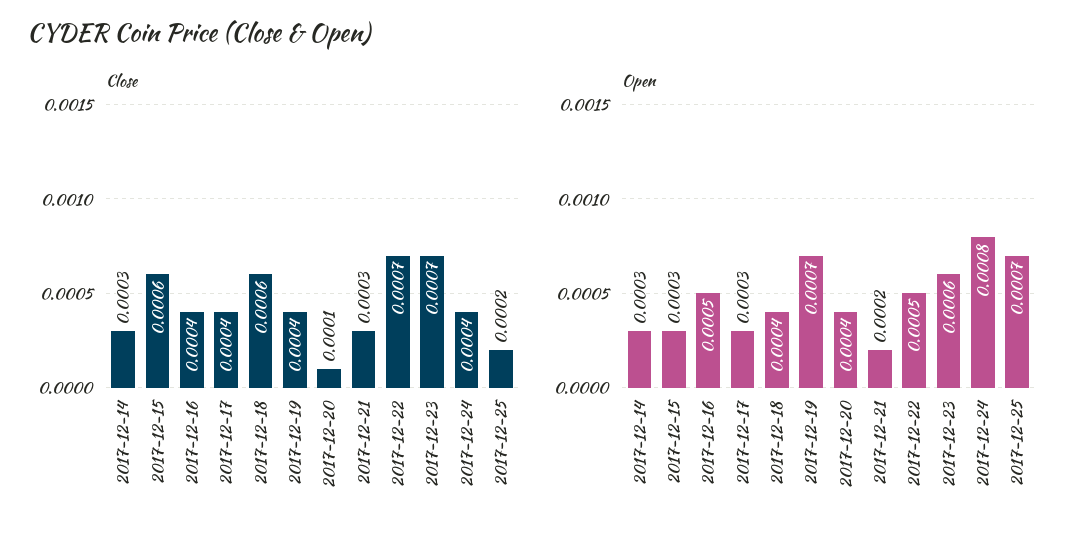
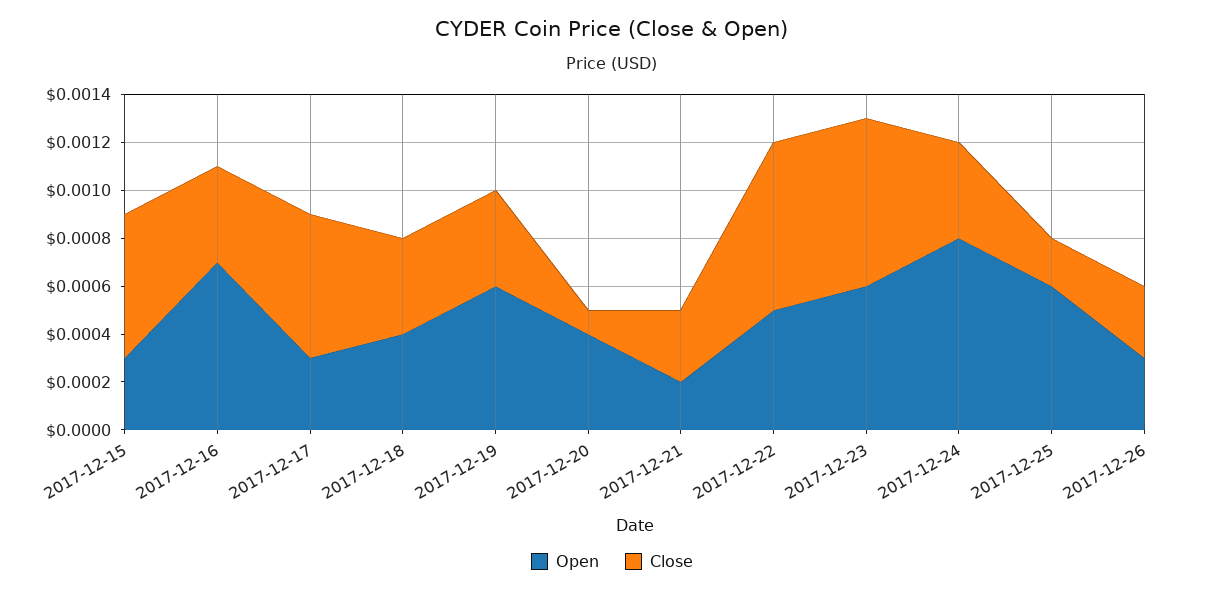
Close, 2017-12-14: 0.0003 -> none
Close, 2017-12-17: 0.0004 -> 0.0006
Close, 2017-12-18: 0.0006 -> 0.0004
Open, 2017-12-14: 0.0003 -> none
Open, 2017-12-16: 0.0005 -> 0.0007
Open, 2017-12-19: 0.0007 -> 0.0006
Open, 2017-12-25: 0.0007 -> 0.0006
Open, 2017-12-26: none -> 0.0003
Close, 2017-12-26: none -> 0.0003

